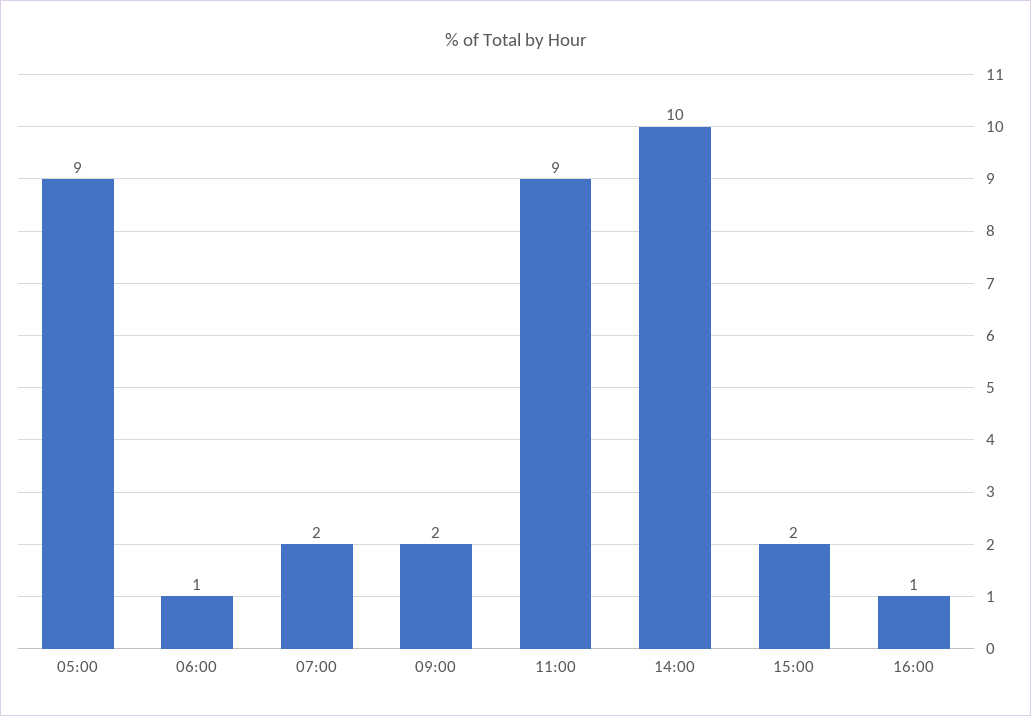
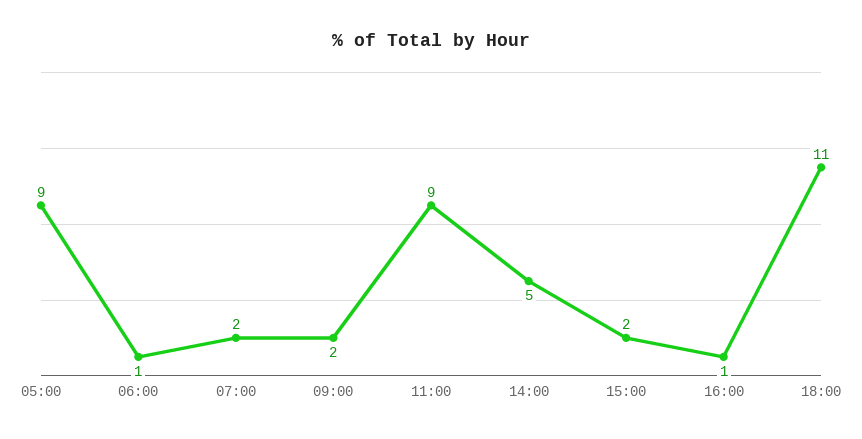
14:00: 10 -> 5
18:00: none -> 11

